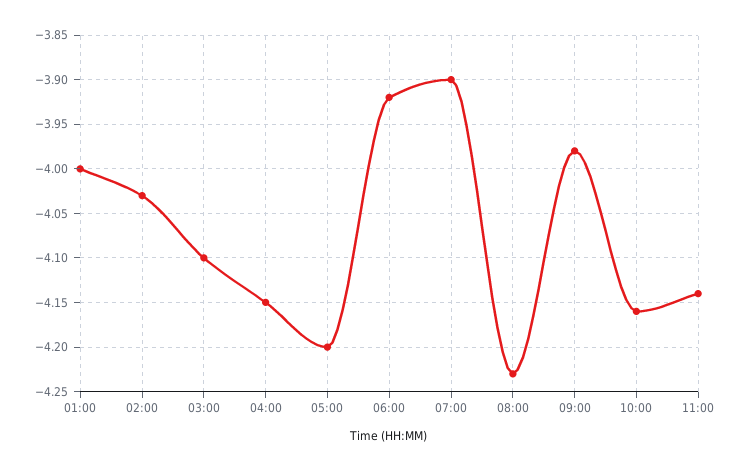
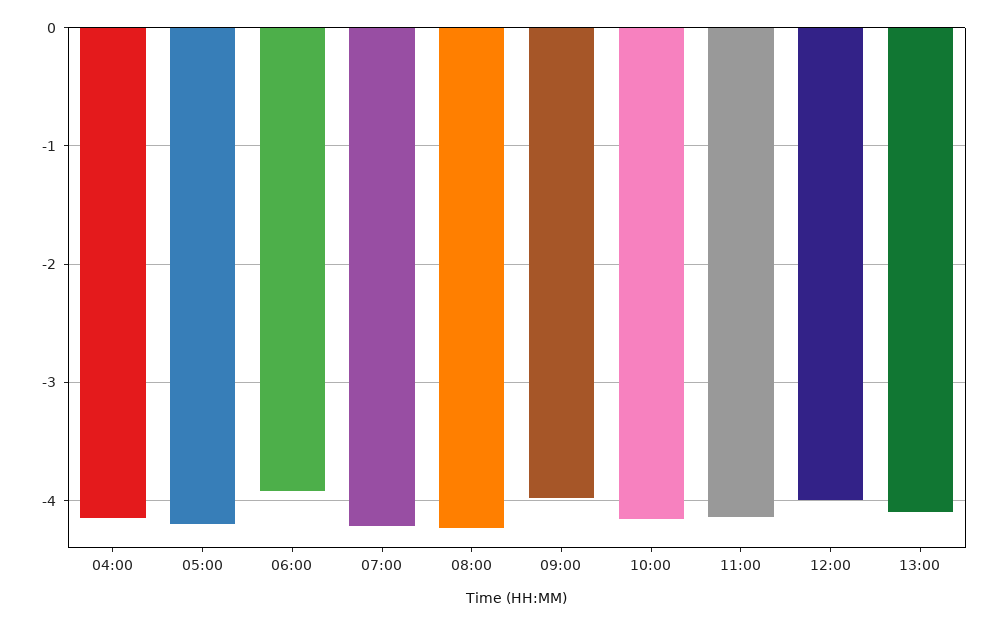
01:00: -4 -> none
02:00: -4.03 -> none
03:00: -4.1 -> none
07:00: -3.9 -> -4.2
12:00: none -> -4
13:00: none -> -4.1

